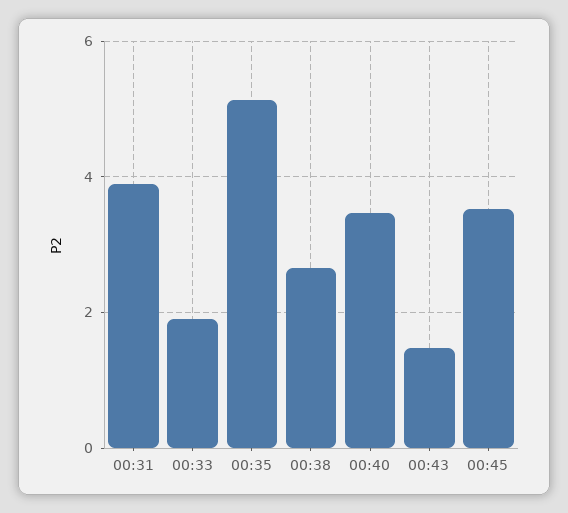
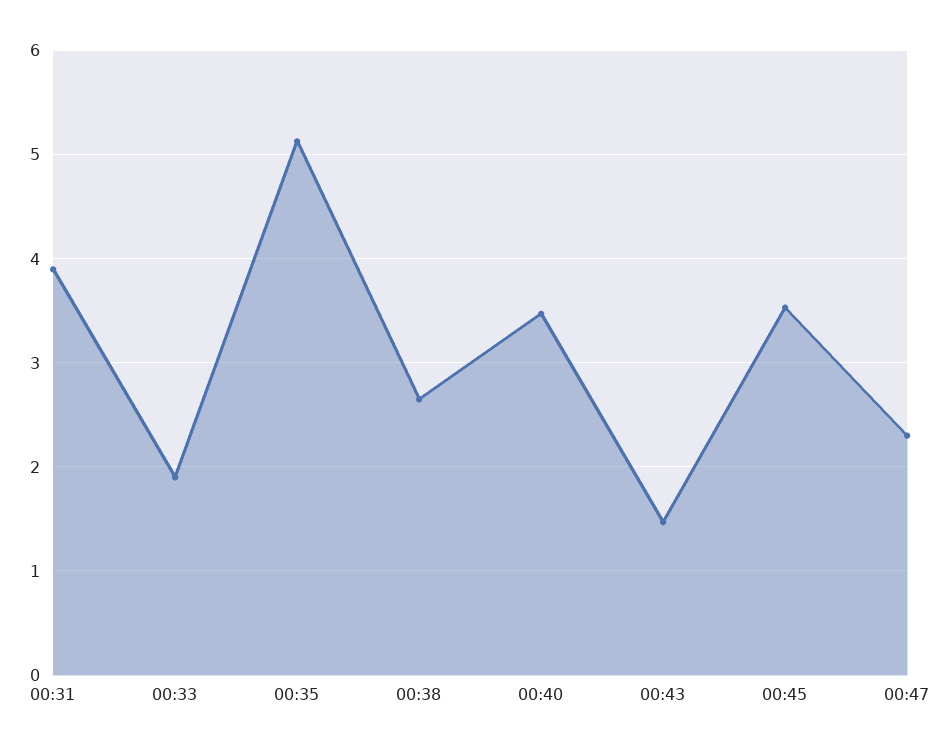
00:47: none -> 2.3

